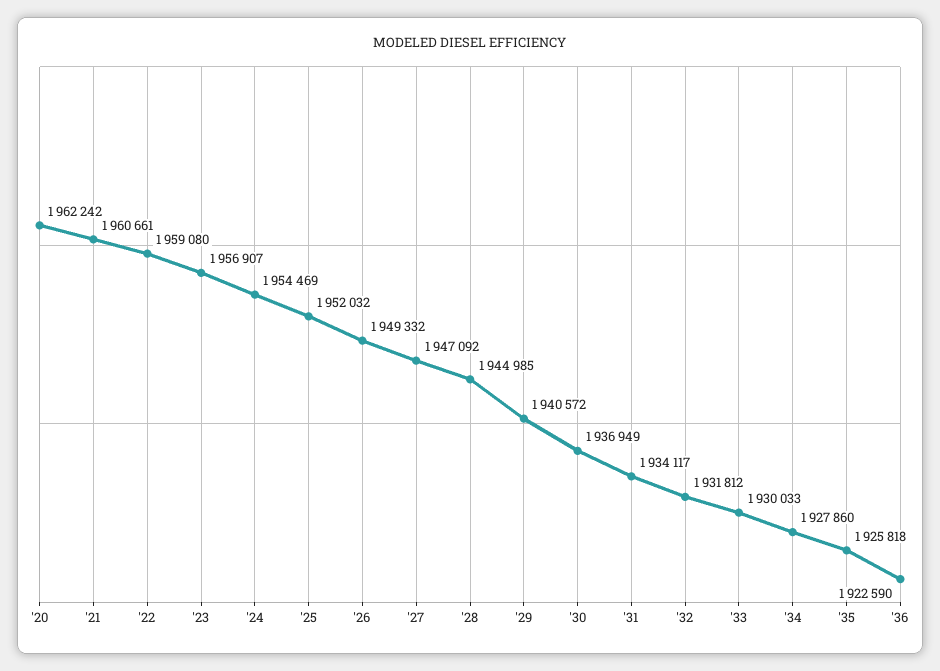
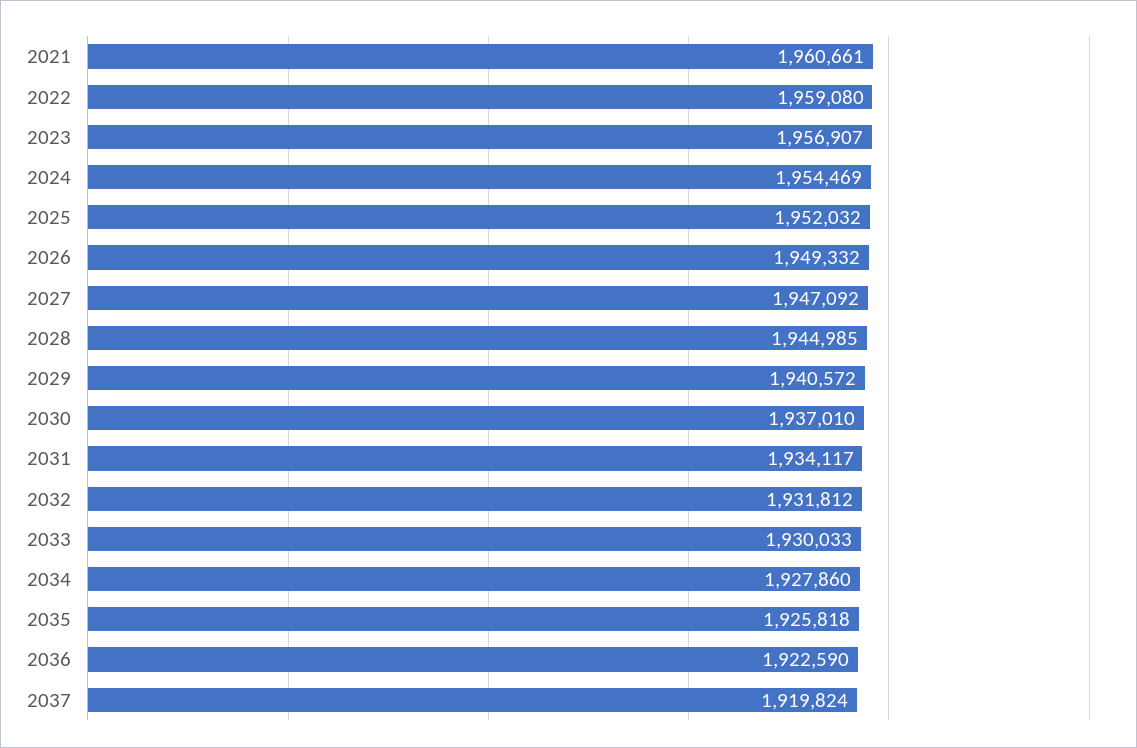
'20: 1962242 -> none
'30: 1936949 -> 1937010
2037: none -> 1919824

